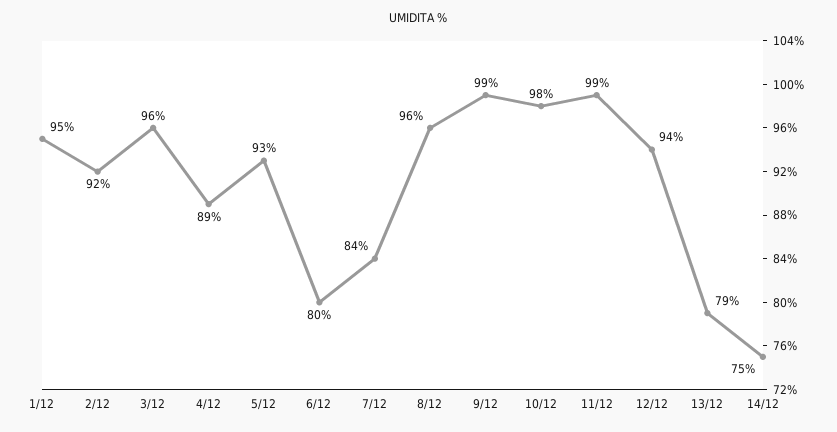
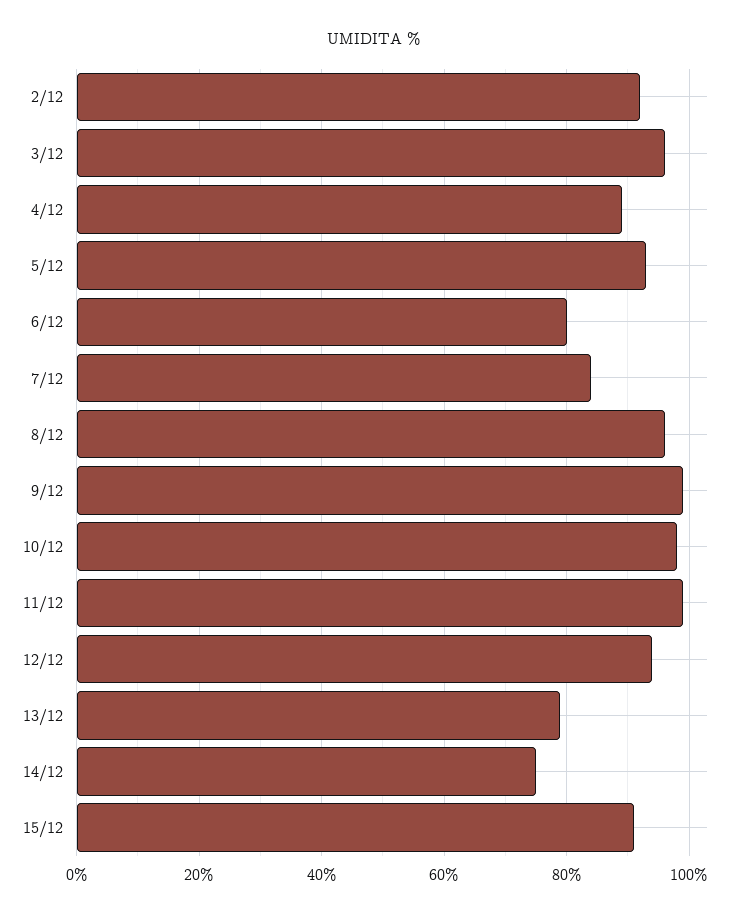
1/12: 95 -> none
15/12: none -> 90

